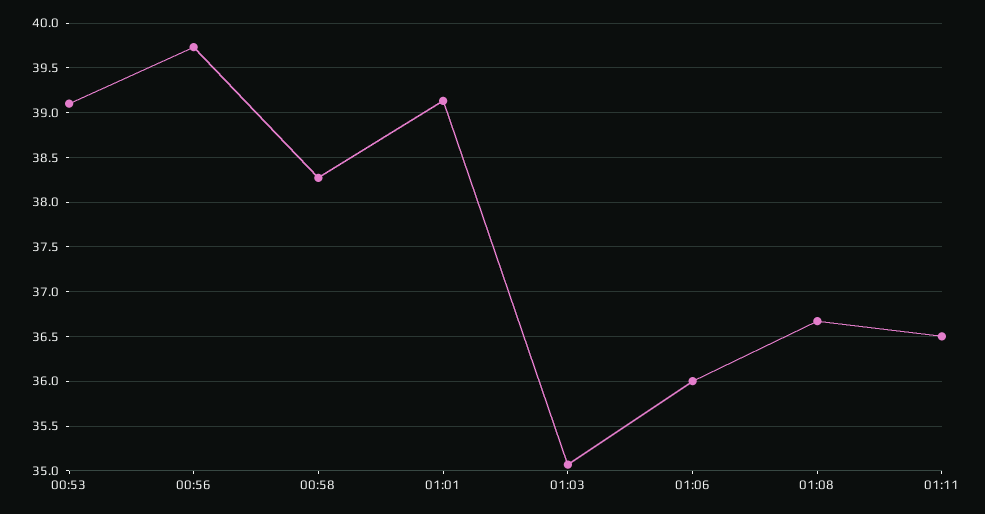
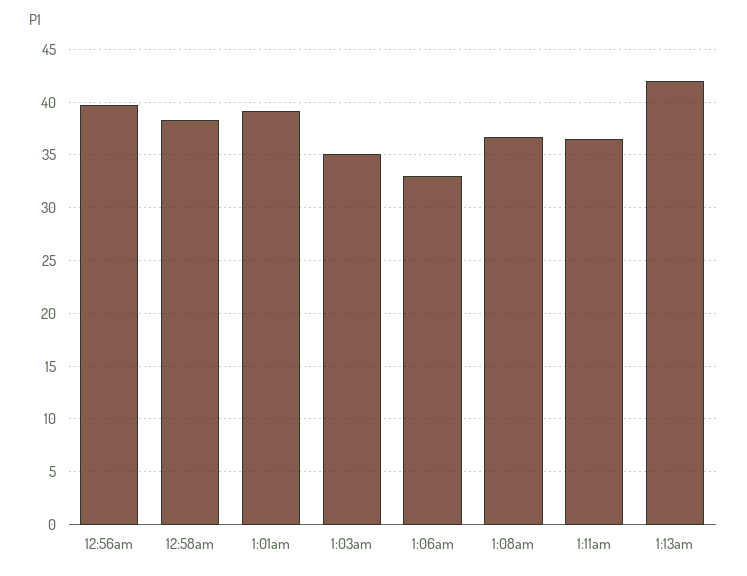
00:53: 39.1 -> none
01:06: 36 -> 33
1:13am: none -> 42

